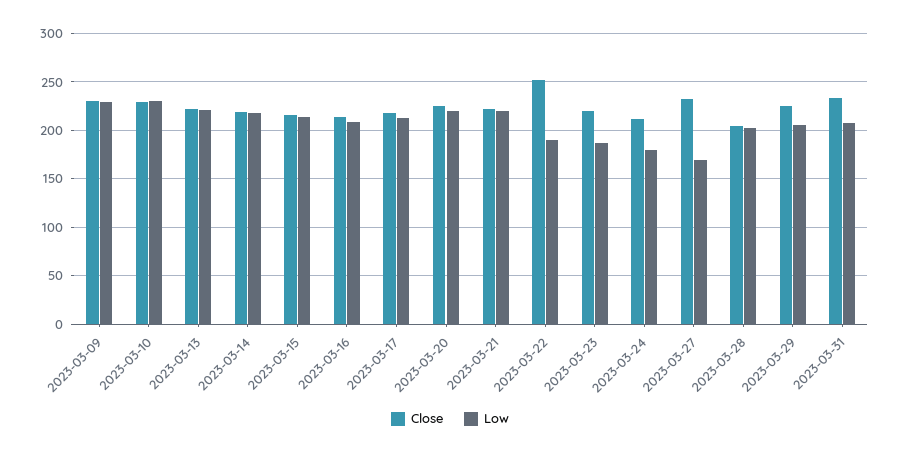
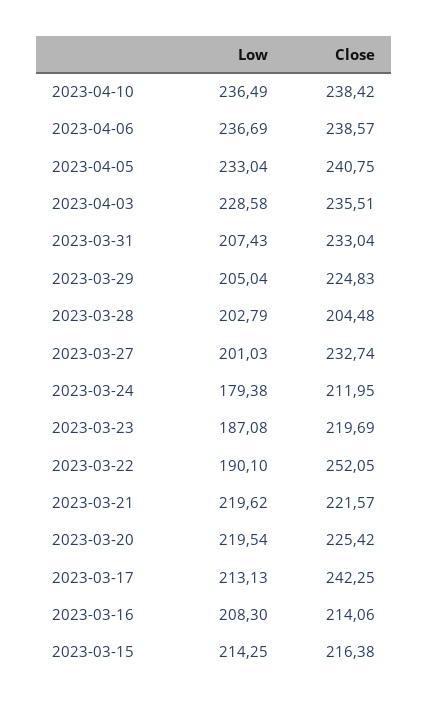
Close, 2023-03-09: 230 -> none
Low, 2023-03-09: 230 -> none
Close, 2023-03-10: 230 -> none
Low, 2023-03-10: 230 -> none
Close, 2023-03-13: 220 -> none
Low, 2023-03-13: 220 -> none
Close, 2023-03-14: 220 -> none
Low, 2023-03-14: 220 -> none
Close, 2023-03-17: 220 -> 242.25
Low, 2023-03-27: 170 -> 201.03
Low, 2023-04-10: none -> 236.49
Close, 2023-04-10: none -> 238.42
Low, 2023-04-06: none -> 236.69
Close, 2023-04-06: none -> 238.57
Low, 2023-04-05: none -> 233.04
Close, 2023-04-05: none -> 240.75
Low, 2023-04-03: none -> 228.58
Close, 2023-04-03: none -> 235.51

